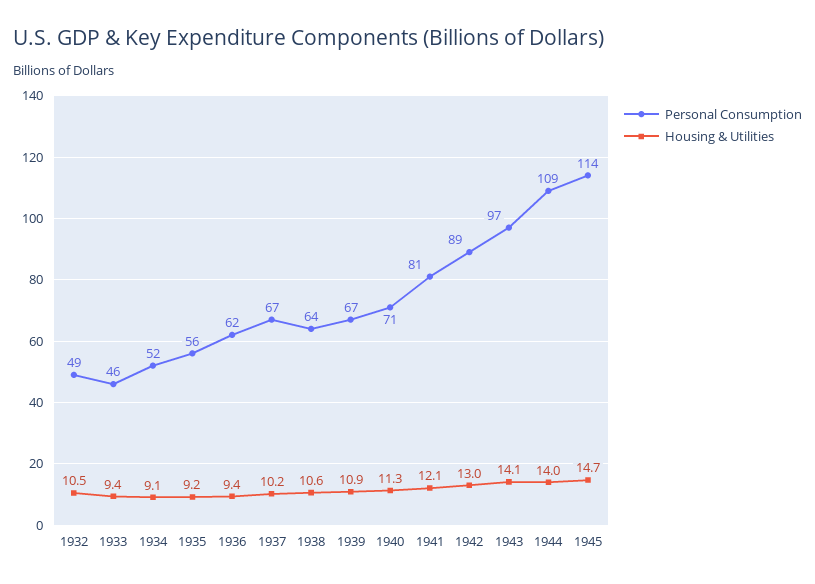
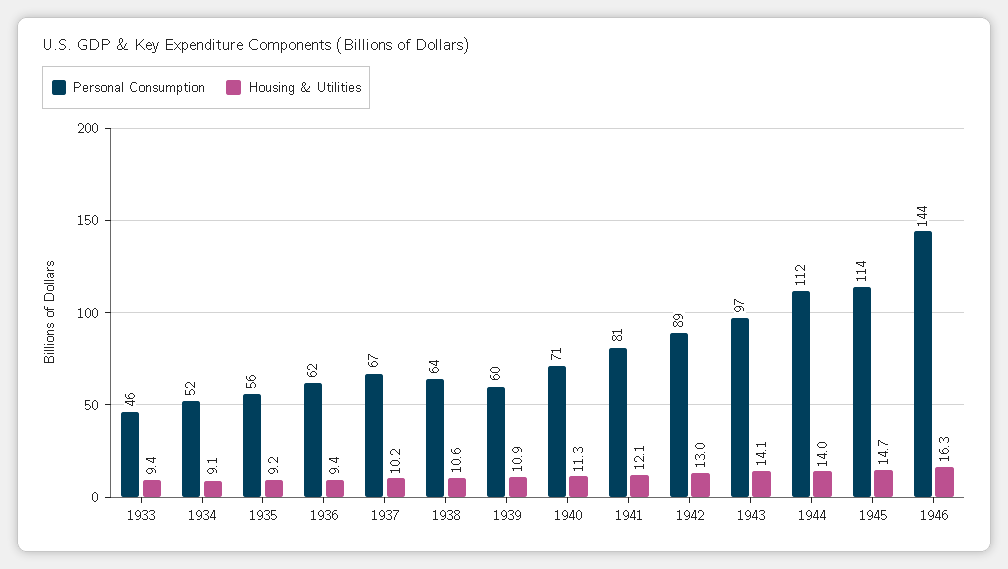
Personal Consumption, 1932: 49 -> none
Housing & Utilities, 1932: 10.5 -> none
Personal Consumption, 1939: 67 -> 60
Personal Consumption, 1944: 109 -> 112
Personal Consumption, 1946: none -> 144
Housing & Utilities, 1946: none -> 16.3

